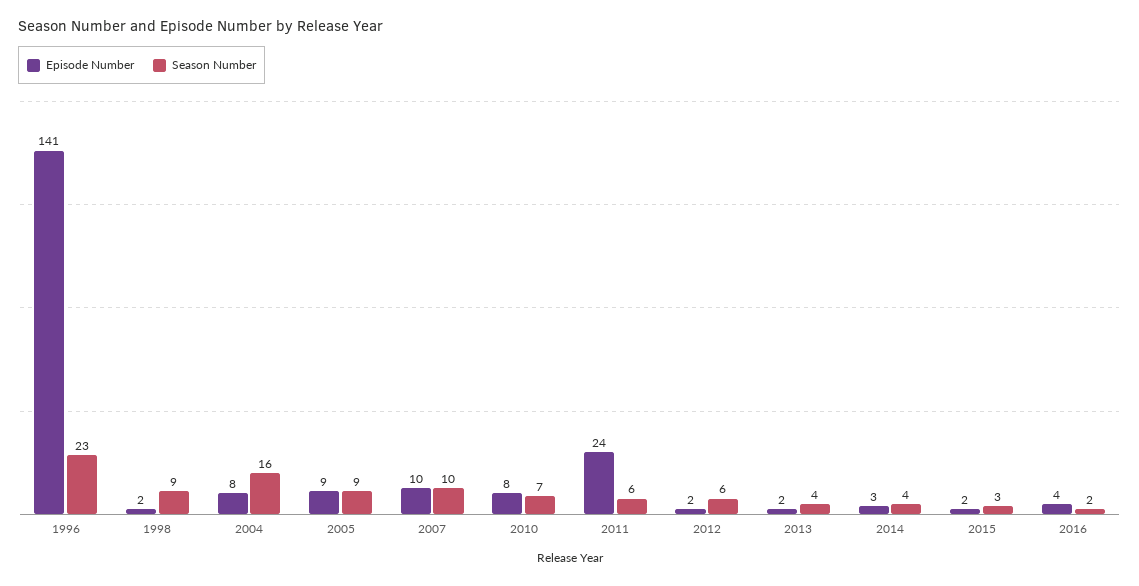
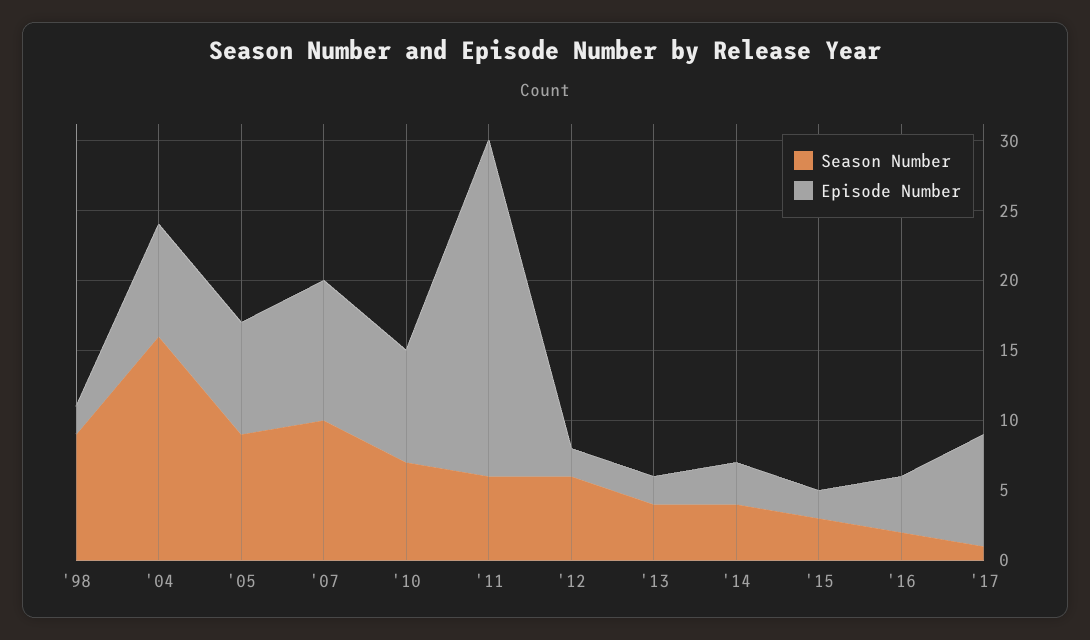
Episode Number, 1996: 141 -> none
Season Number, 1996: 23 -> none
Episode Number, 2005: 9 -> 8
Season Number, '17: none -> 1
Episode Number, '17: none -> 8

